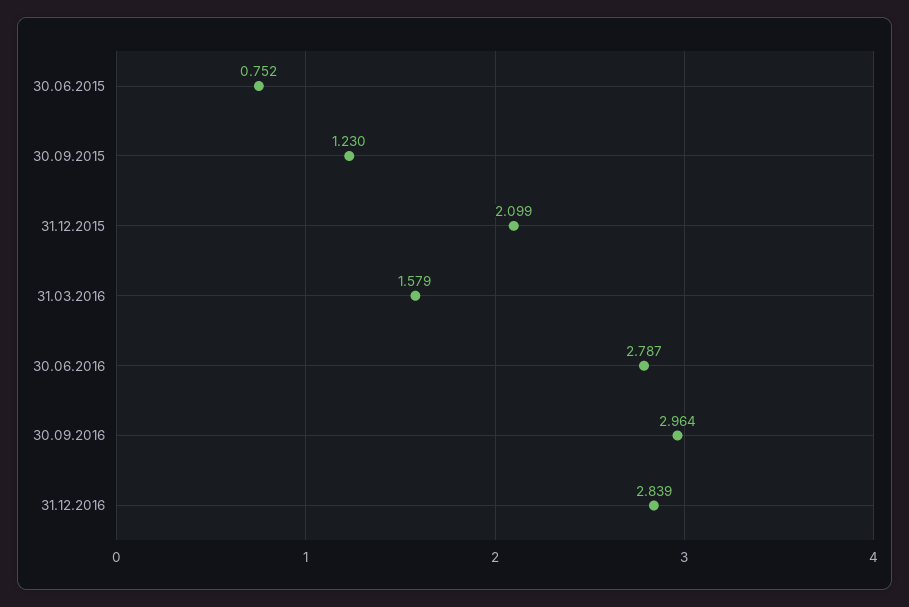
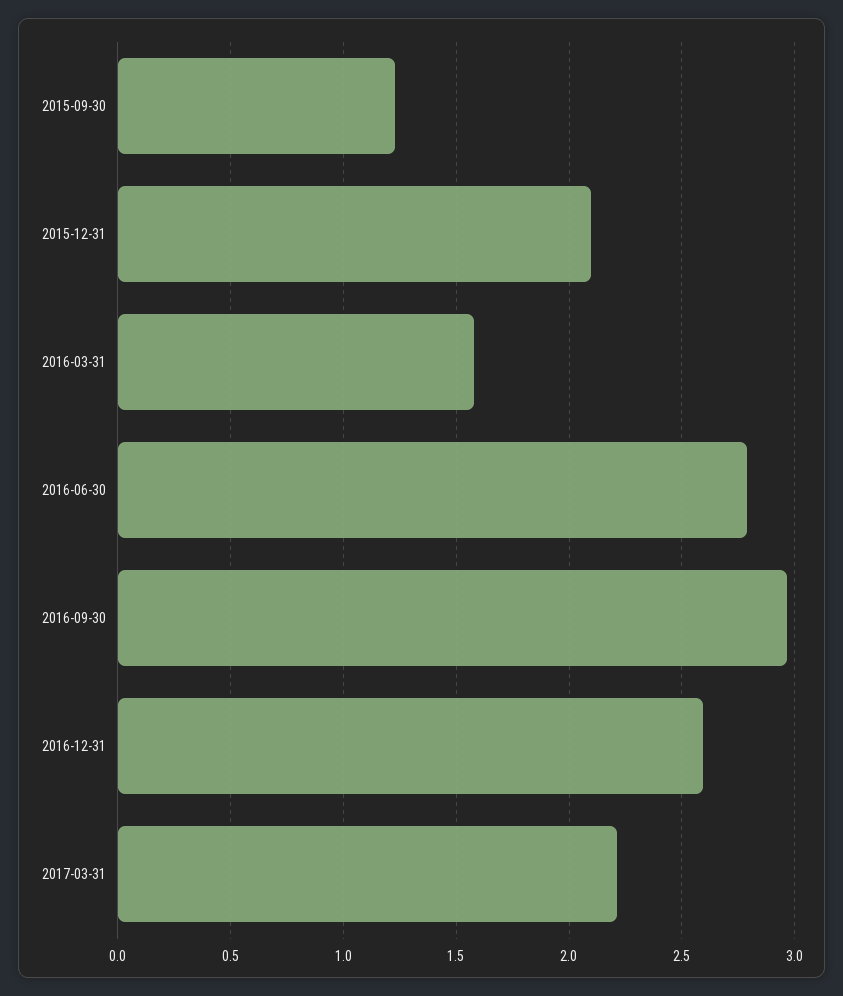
30.06.2015: 0.752 -> none
31.12.2016: 2.839 -> 2.6
2017-03-31: none -> 2.2

